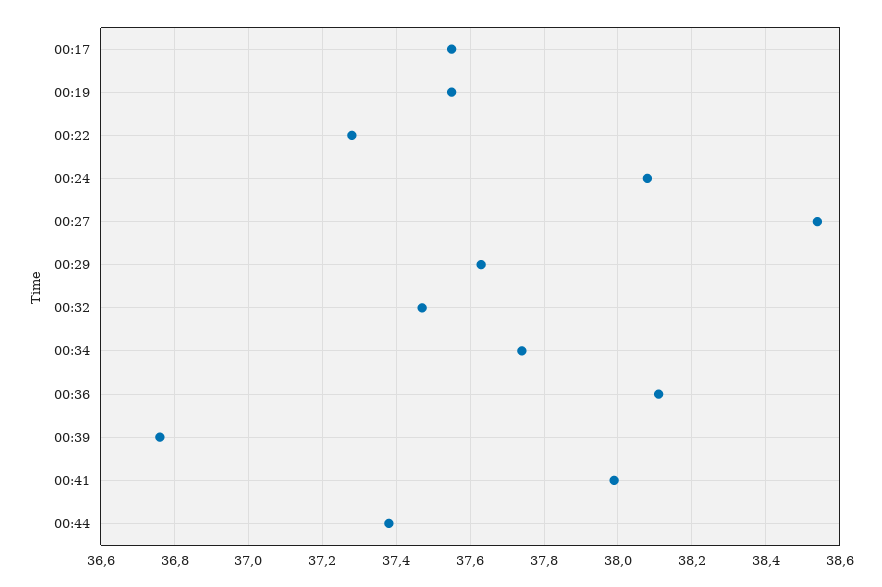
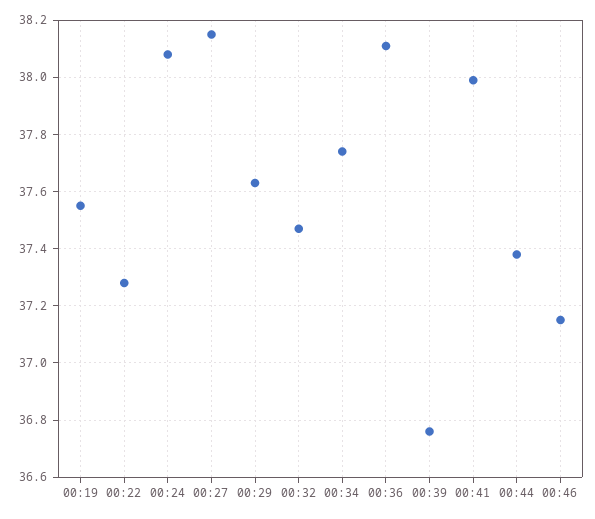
00:17: 37.55 -> none
00:27: 38.55 -> 38.15
00:46: none -> 37.15

